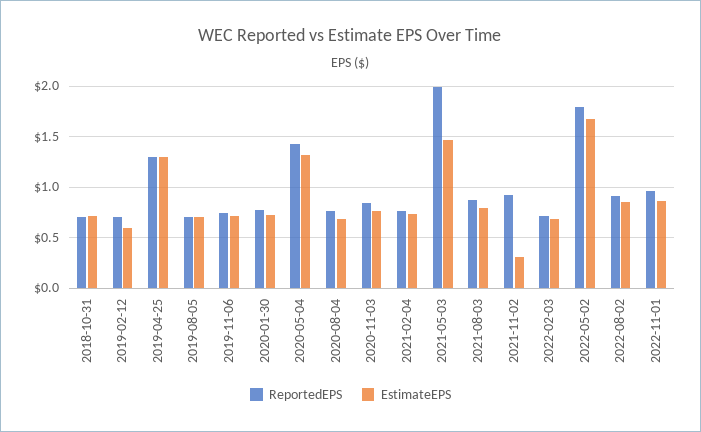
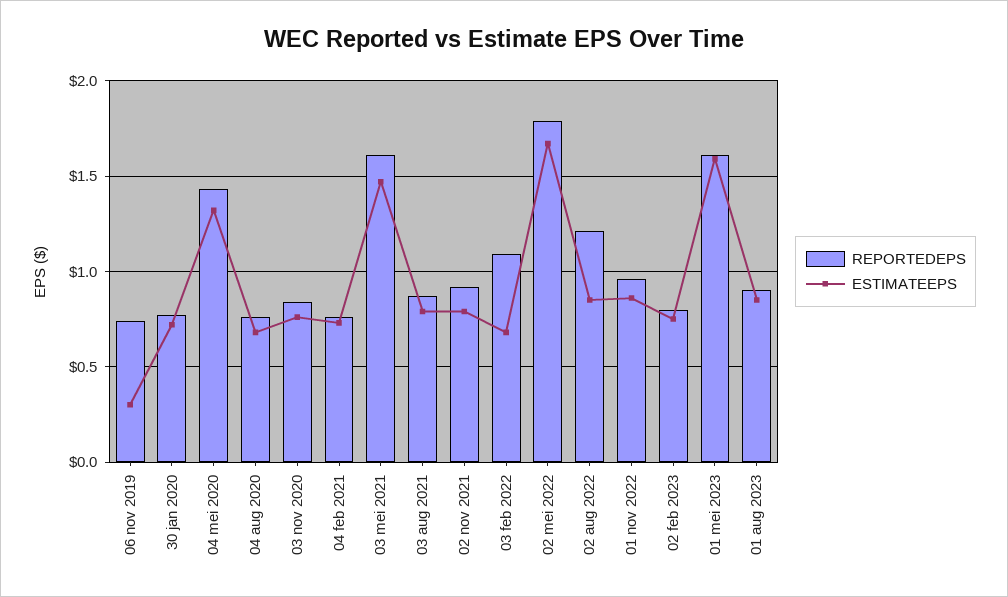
ReportedEPS, 2018-10-31: 0.7 -> none
EstimateEPS, 2018-10-31: 0.7 -> none
ReportedEPS, 2019-02-12: 0.7 -> none
EstimateEPS, 2019-02-12: 0.6 -> none
ReportedEPS, 2019-04-25: 1.3 -> none
EstimateEPS, 2019-04-25: 1.3 -> none
ReportedEPS, 2019-08-05: 0.7 -> none
EstimateEPS, 2019-08-05: 0.7 -> none
EstimateEPS, 2019-11-06: 0.7 -> 0.3
ReportedEPS, 2021-05-03: 2 -> 1.6
EstimateEPS, 2021-11-02: 0.3 -> 0.8
ReportedEPS, 2022-02-03: 0.7 -> 1.1
ReportedEPS, 2022-08-02: 0.9 -> 1.2
ReportedEPS, 02 feb 2023: none -> 0.8
EstimateEPS, 02 feb 2023: none -> 0.75
ReportedEPS, 01 mei 2023: none -> 1.6
EstimateEPS, 01 mei 2023: none -> 1.6
ReportedEPS, 01 aug 2023: none -> 0.9
EstimateEPS, 01 aug 2023: none -> 0.85

